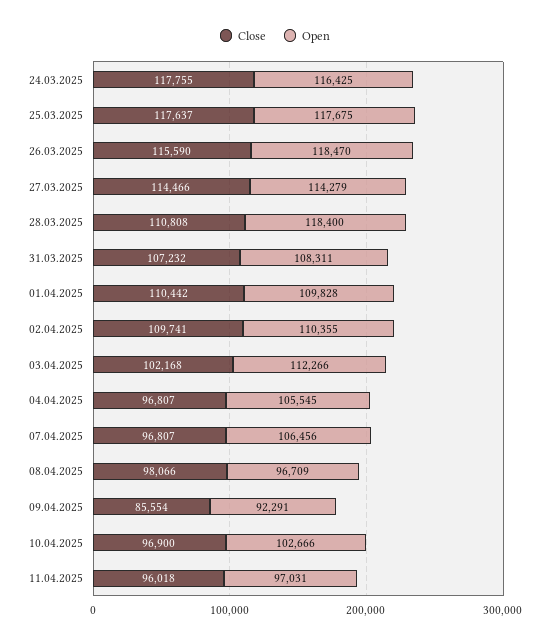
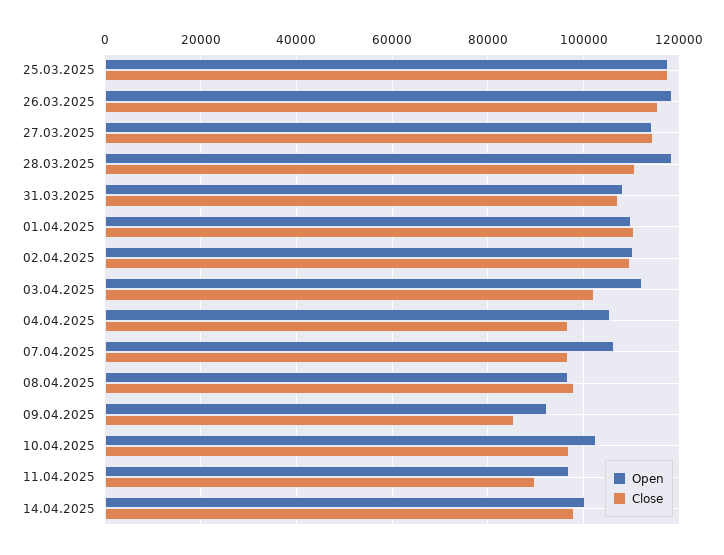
Close, 24.03.2025: 117755 -> none
Open, 24.03.2025: 116425 -> none
Close, 11.04.2025: 96018 -> 90000
Open, 14.04.2025: none -> 100000
Close, 14.04.2025: none -> 98000

